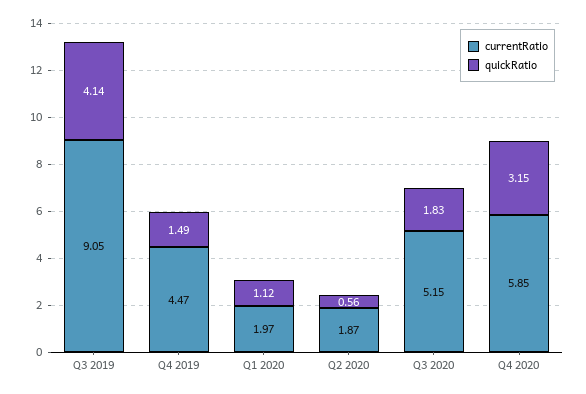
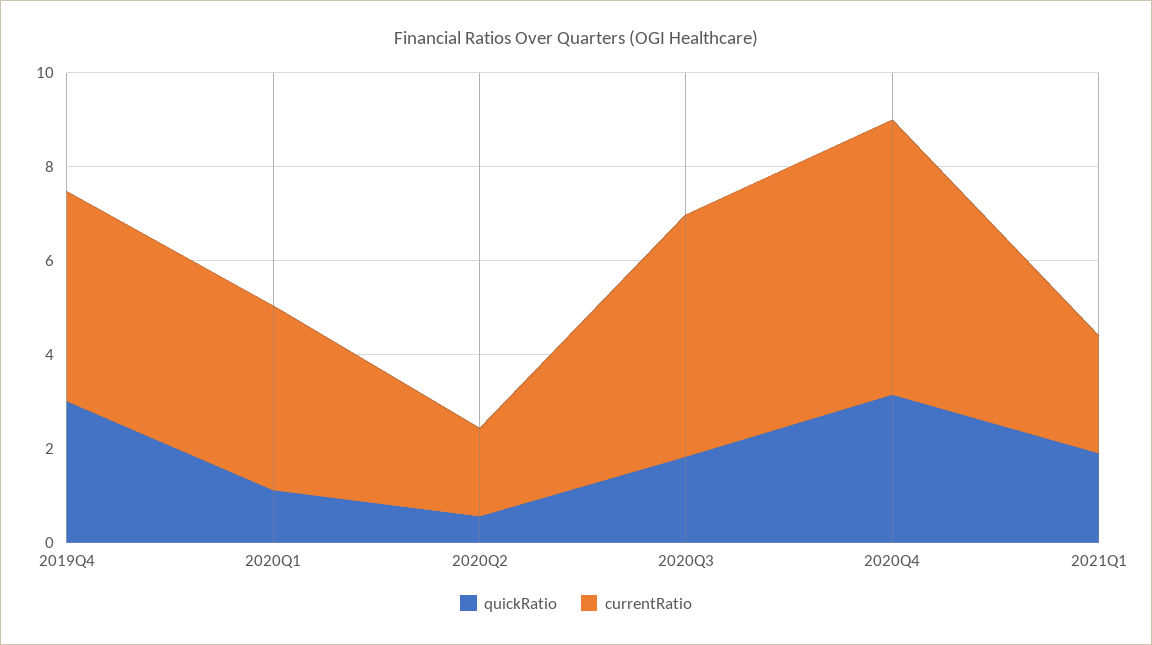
currentRatio, Q3 2019: 9.05 -> none
quickRatio, Q3 2019: 4.14 -> none
quickRatio, Q4 2019: 1.49 -> 3
currentRatio, Q1 2020: 1.97 -> 4
quickRatio, 2021Q1: none -> 2
currentRatio, 2021Q1: none -> 2.5

